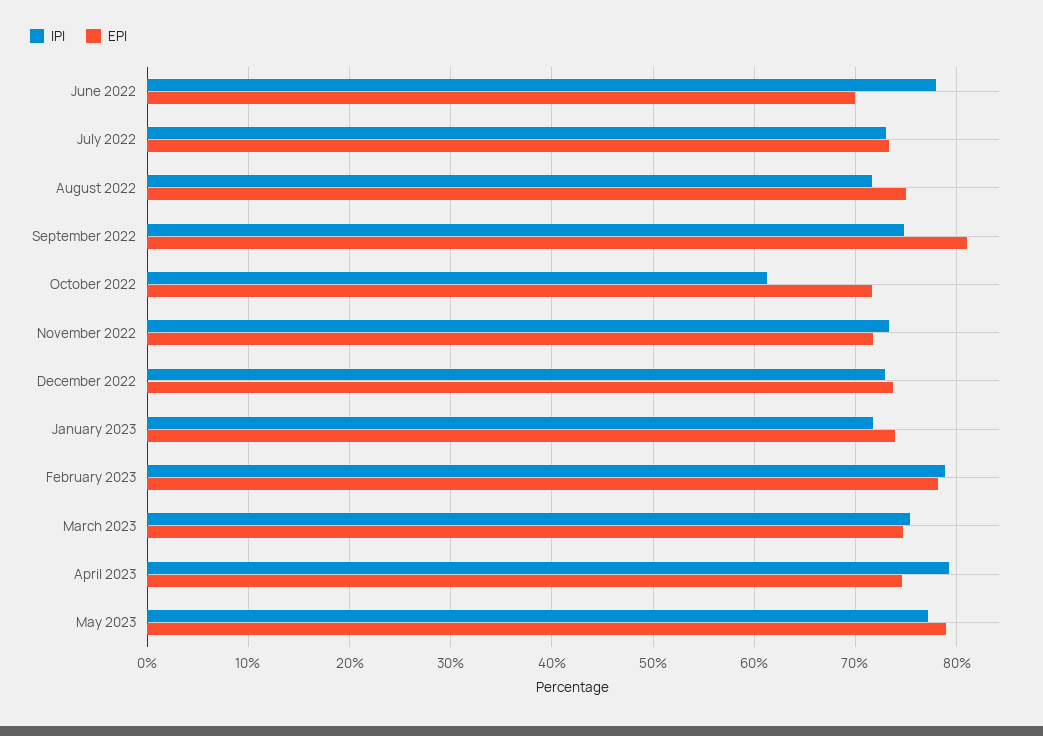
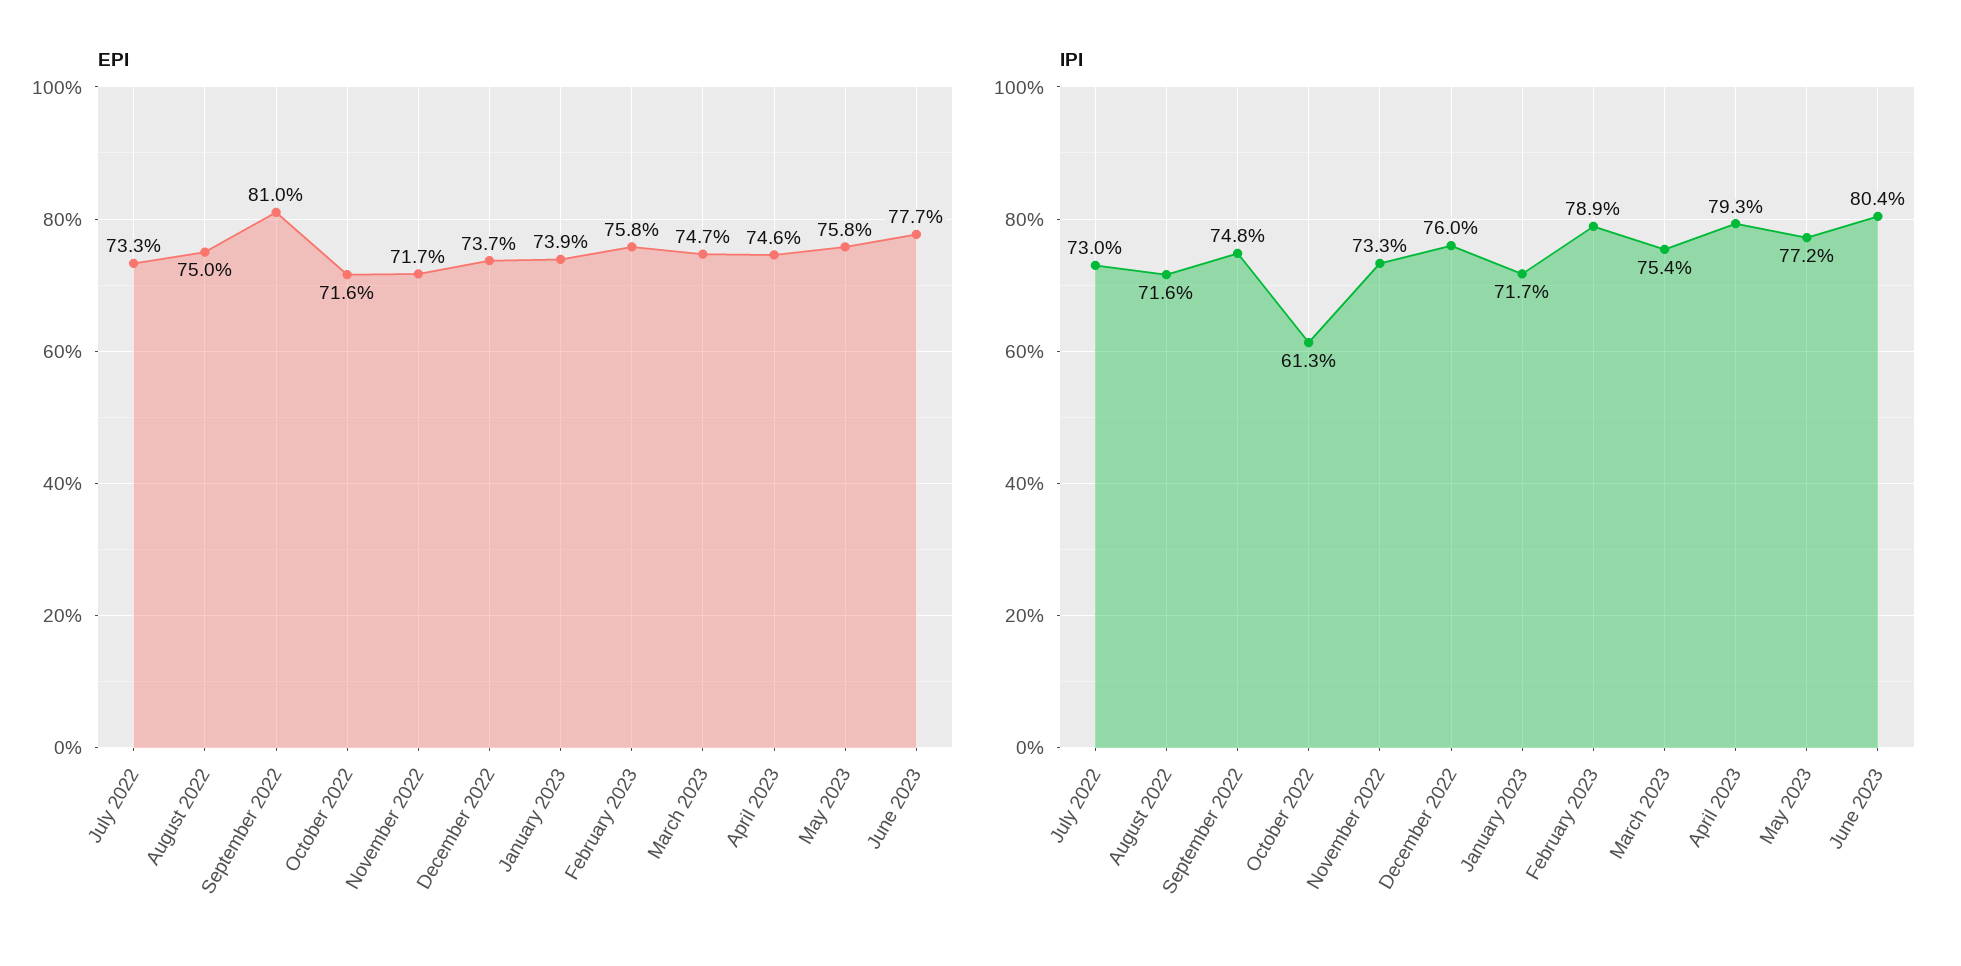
IPI, June 2022: 78 -> none
EPI, June 2022: 70 -> none
IPI, December 2022: 73 -> 76
EPI, February 2023: 78 -> 75.8
EPI, May 2023: 79 -> 75.8
EPI, June 2023: none -> 77.7
IPI, June 2023: none -> 80.4

